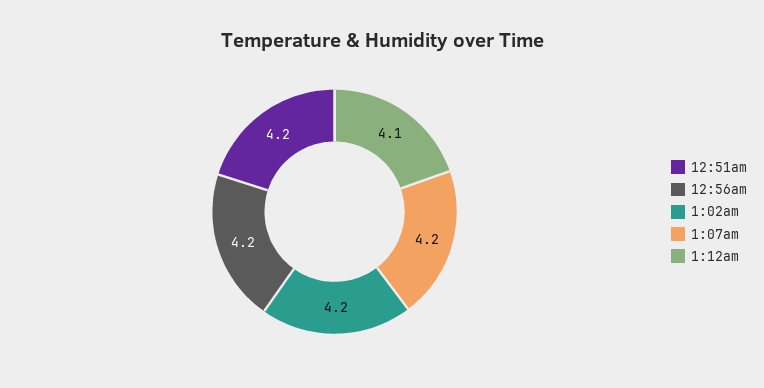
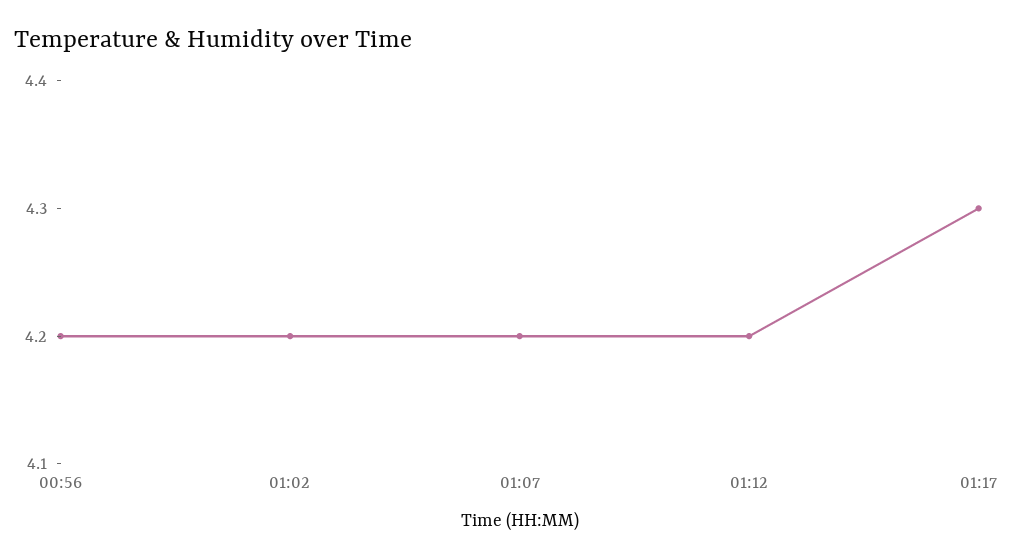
12:51am: 4.2 -> none
1:12am: 4.1 -> 4.2
01:17: none -> 4.3

